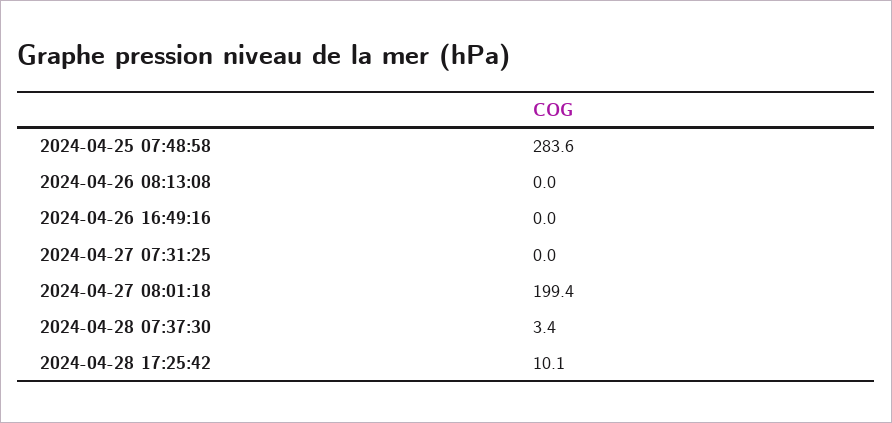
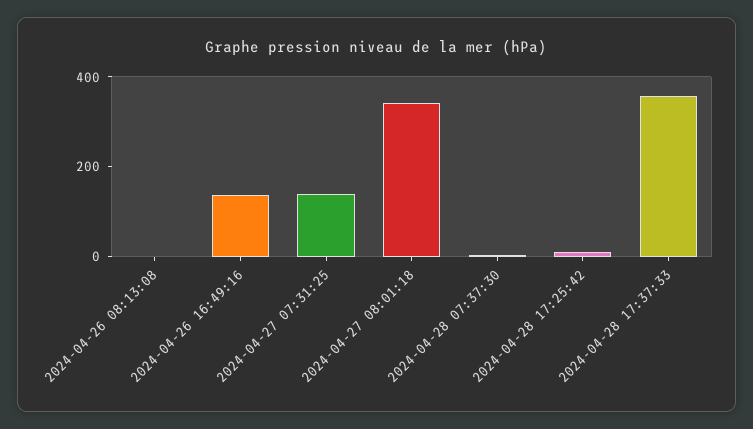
2024-04-25 07:48:58: 283.6 -> none
2024-04-26 16:49:16: 0 -> 150
2024-04-27 07:31:25: 0 -> 150
2024-04-27 08:01:18: 199.4 -> 350
2024-04-28 17:37:33: none -> 350

